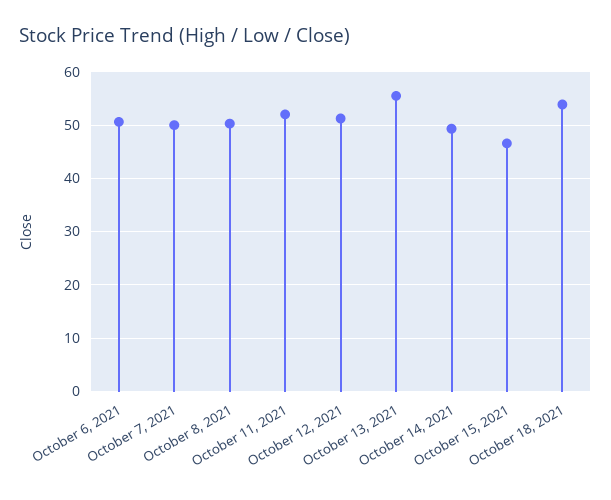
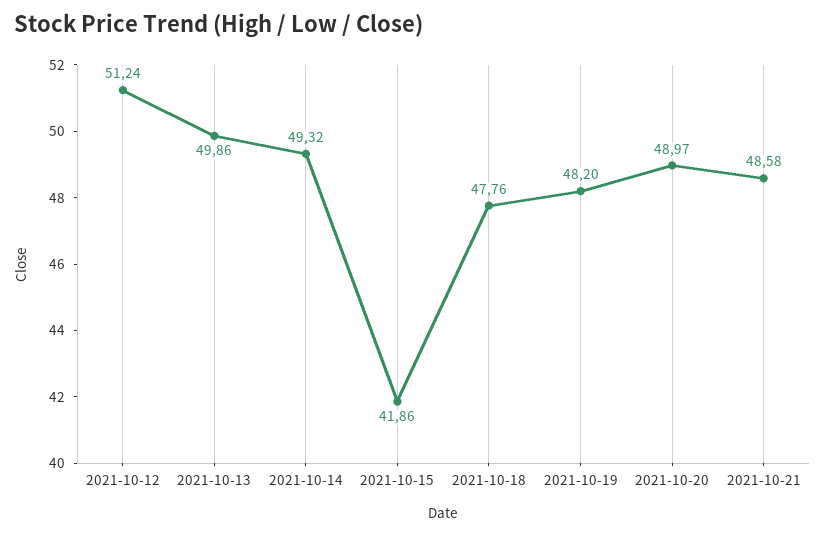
October 6, 2021: 50 -> none
October 7, 2021: 50 -> none
October 8, 2021: 50 -> none
October 11, 2021: 52 -> none
October 13, 2021: 56 -> 49.86
October 15, 2021: 46 -> 41.86
October 18, 2021: 54 -> 47.76
2021-10-19: none -> 48.2
2021-10-20: none -> 48.97
2021-10-21: none -> 48.58

